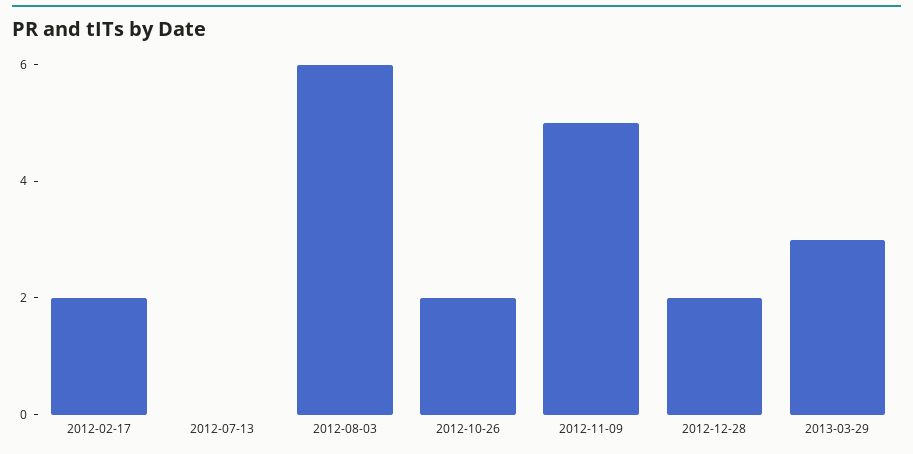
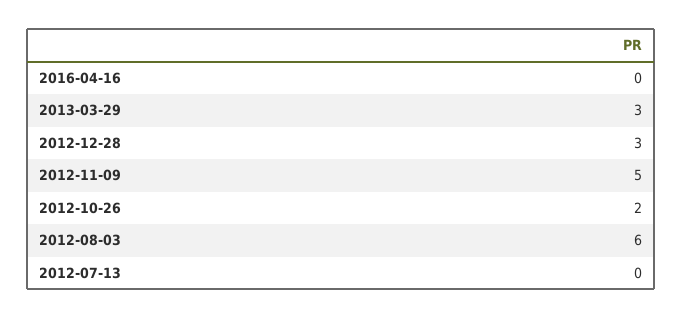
2012-02-17: 2 -> none
2012-12-28: 2 -> 3
2016-04-16: none -> 0

